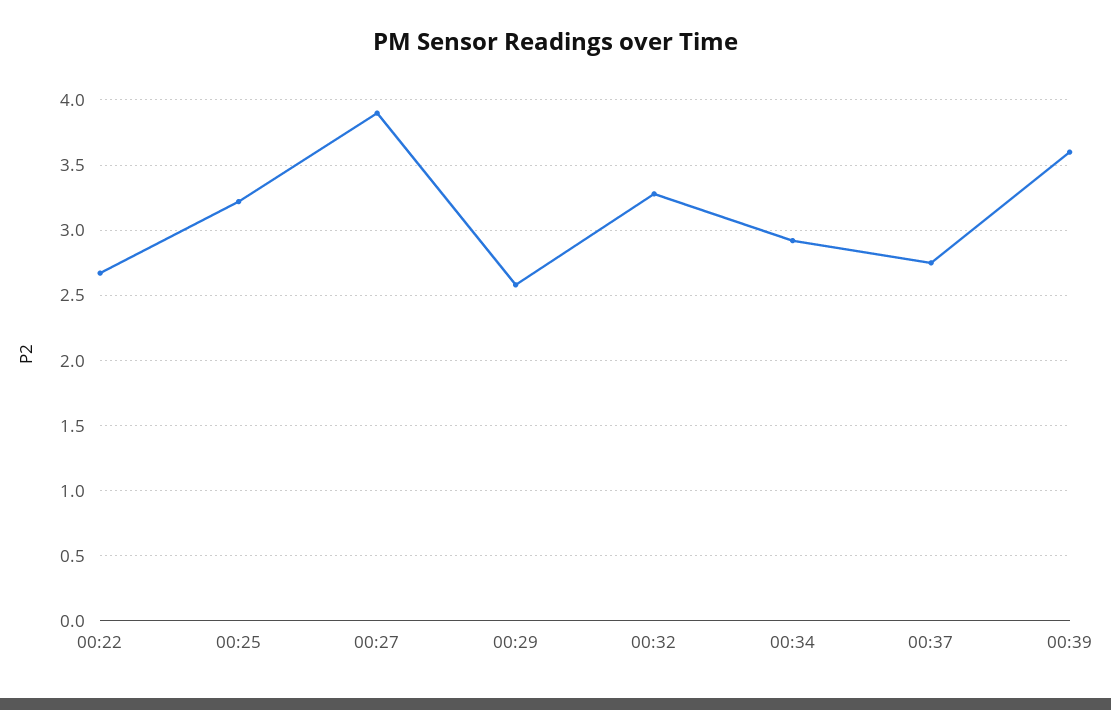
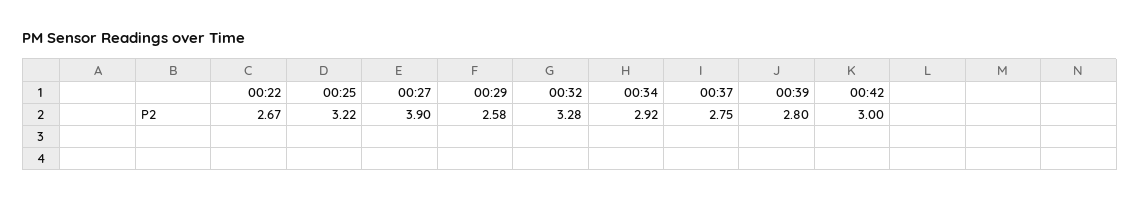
00:39: 3.6 -> 2.8
00:42: none -> 3

